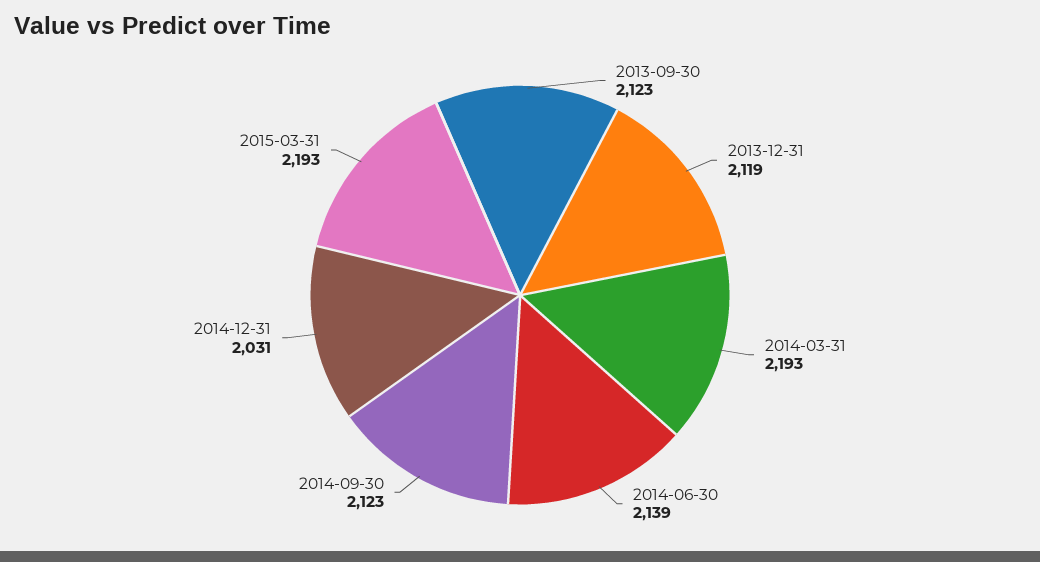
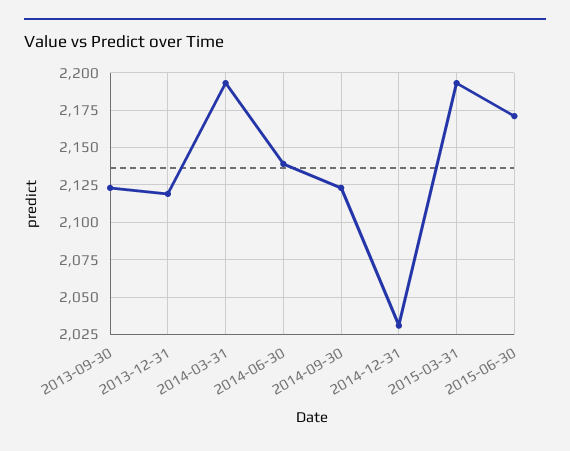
2015-06-30: none -> 2170

